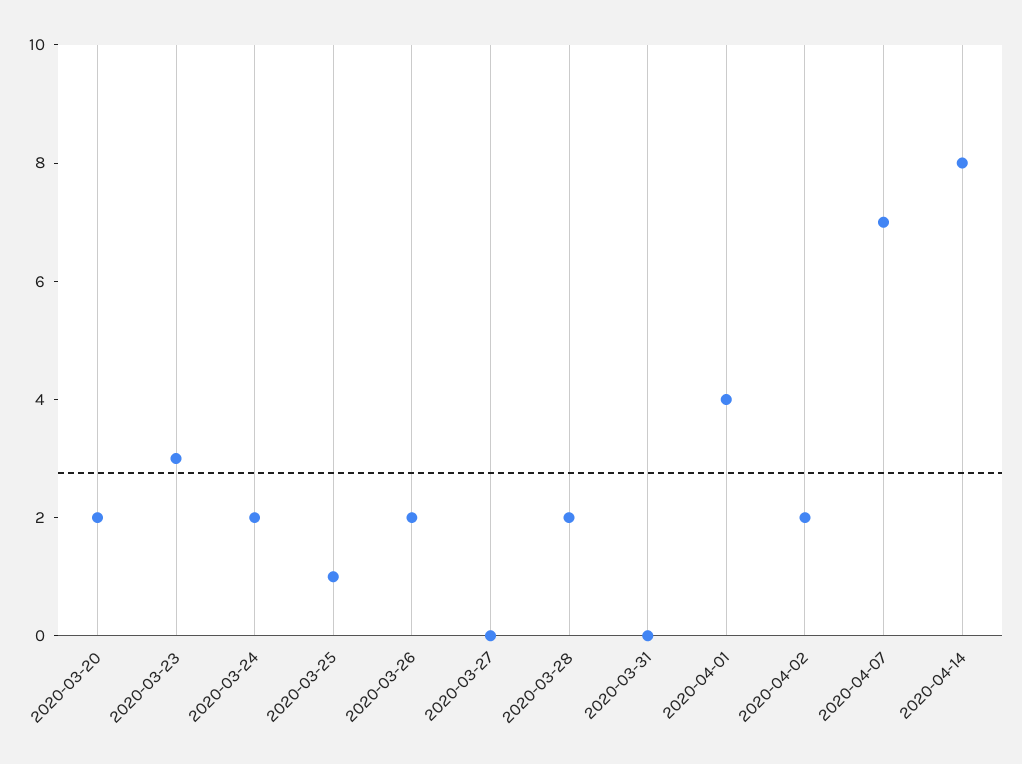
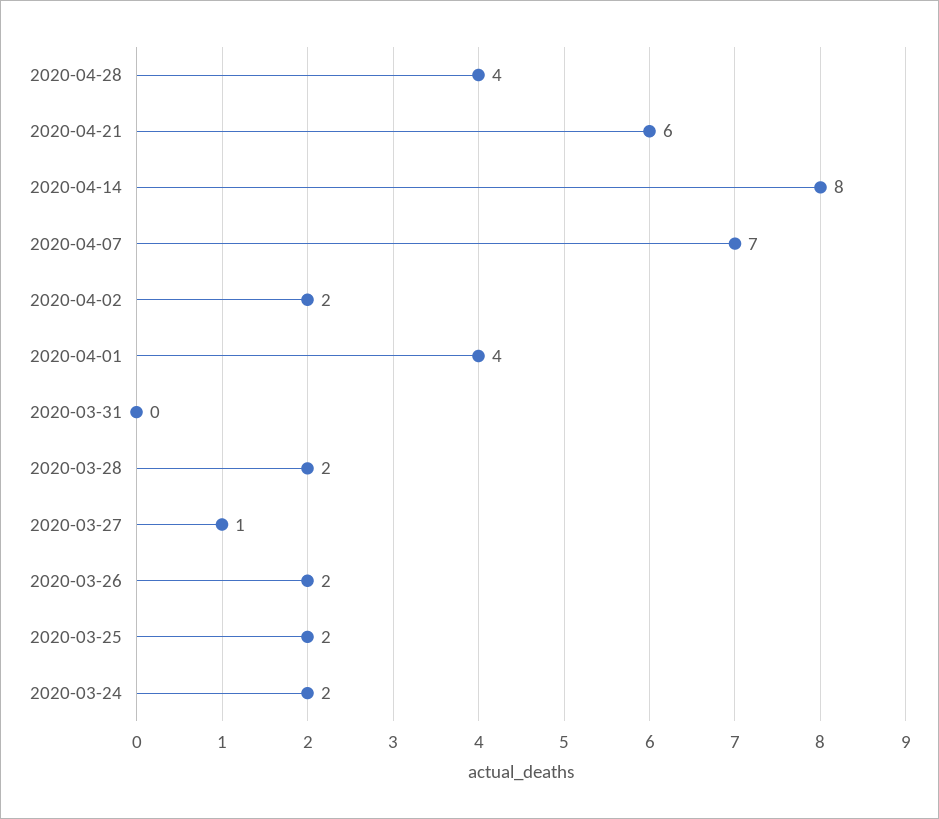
2020-03-20: 2 -> none
2020-03-23: 3 -> none
2020-03-25: 1 -> 2
2020-03-27: 0 -> 1
2020-04-28: none -> 4
2020-04-21: none -> 6

